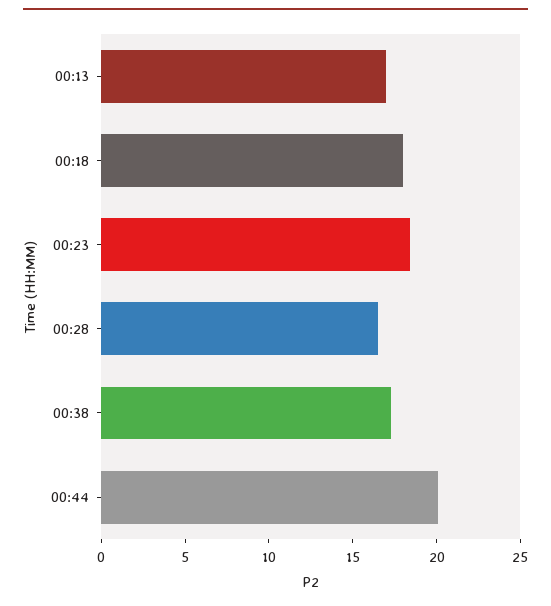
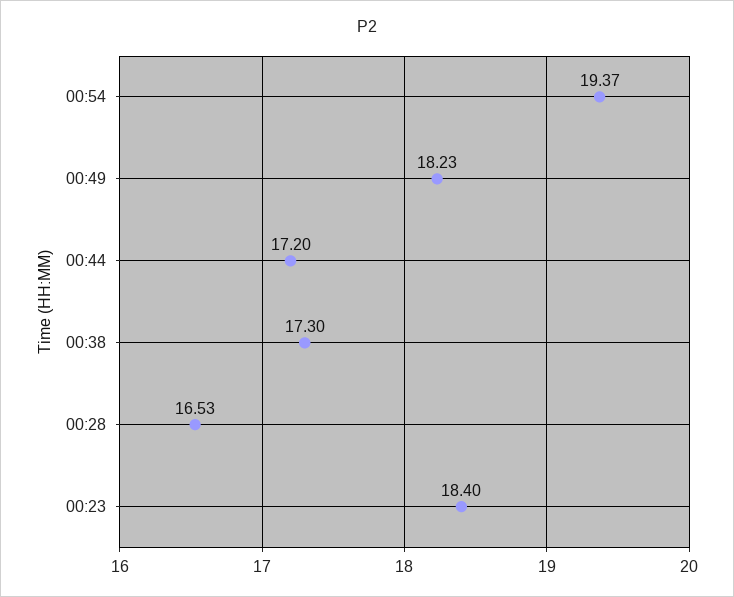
00:13: 17 -> none
00:18: 18 -> none
00:44: 20 -> 17.2
00:54: none -> 19.37
00:49: none -> 18.23

